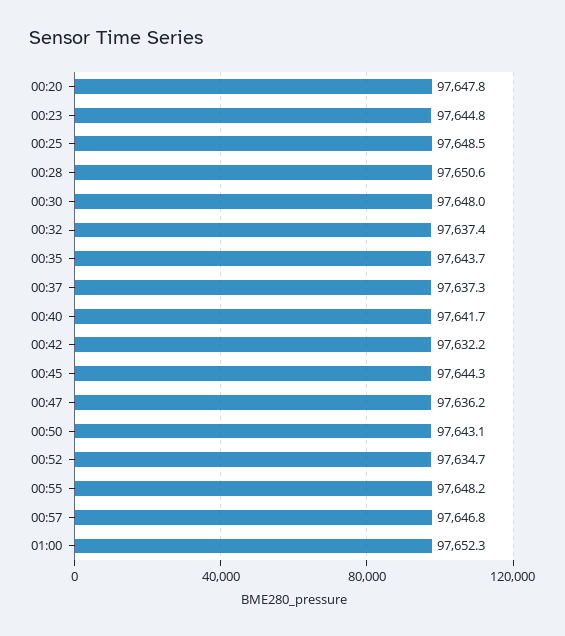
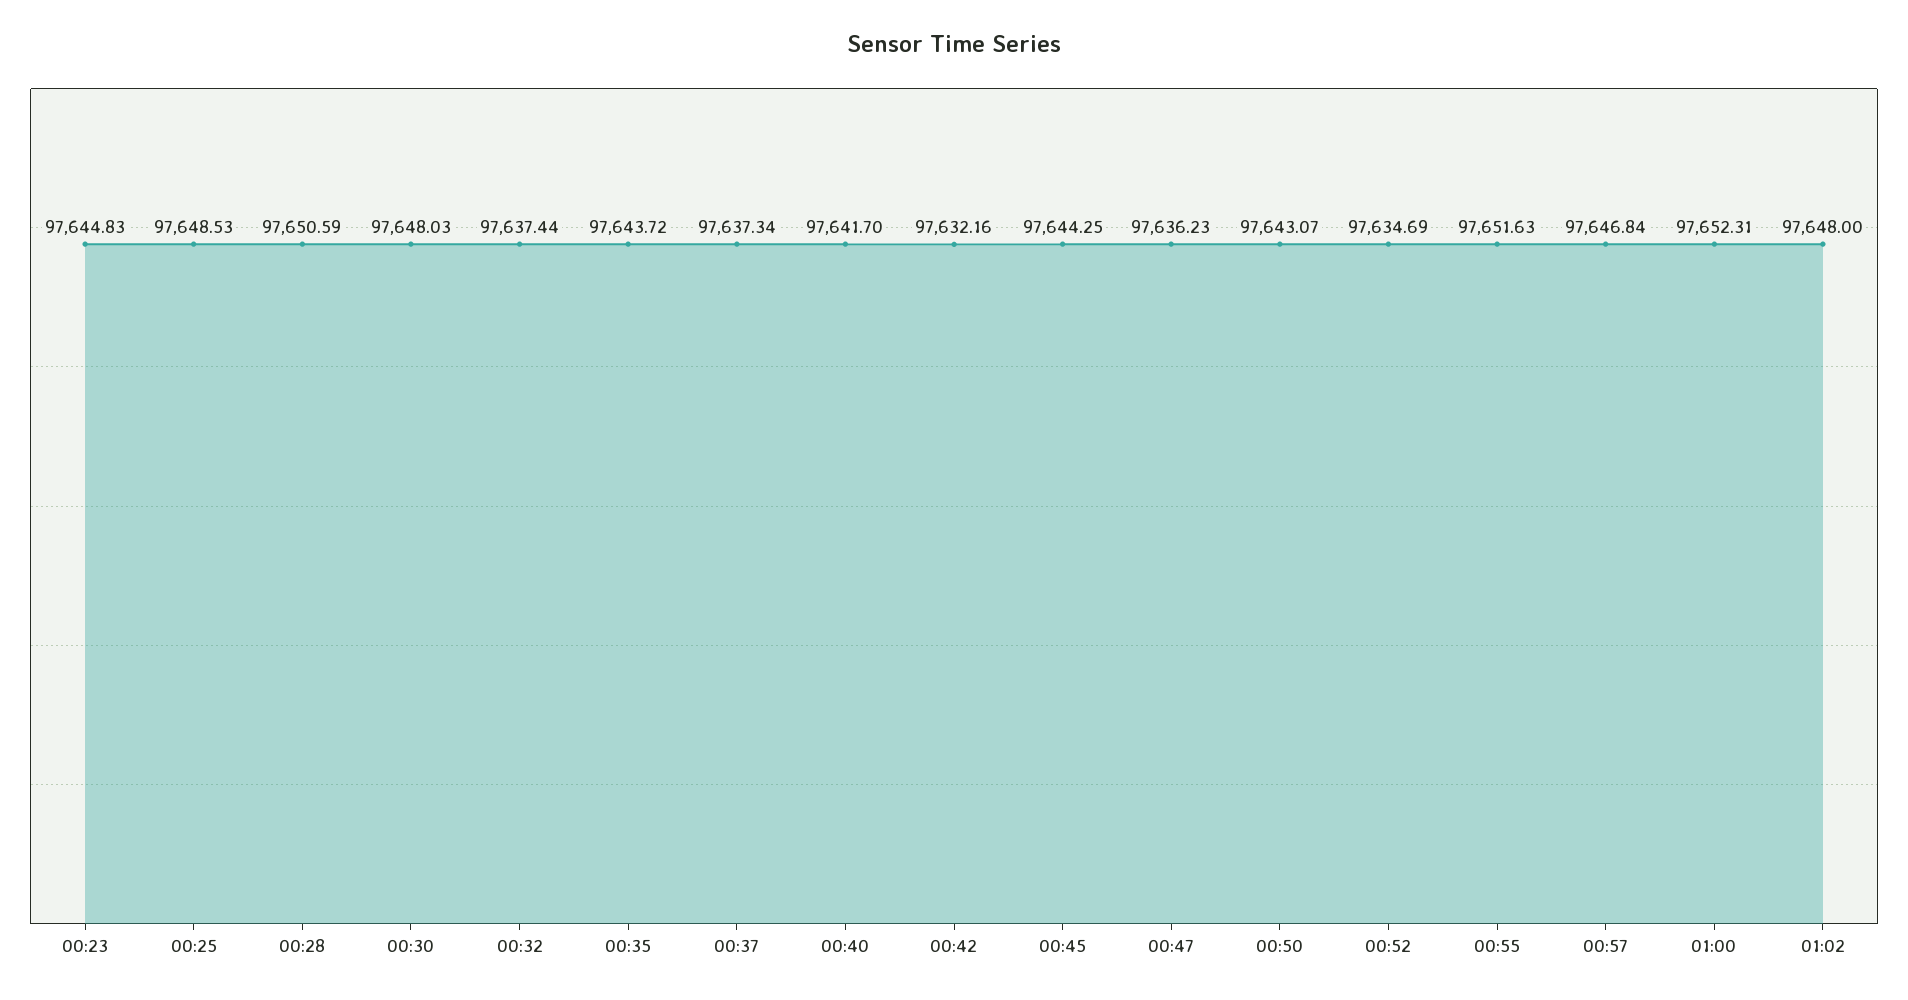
00:20: 97647.8 -> none
00:55: 97648.2 -> 97651.63
01:02: none -> 97648

